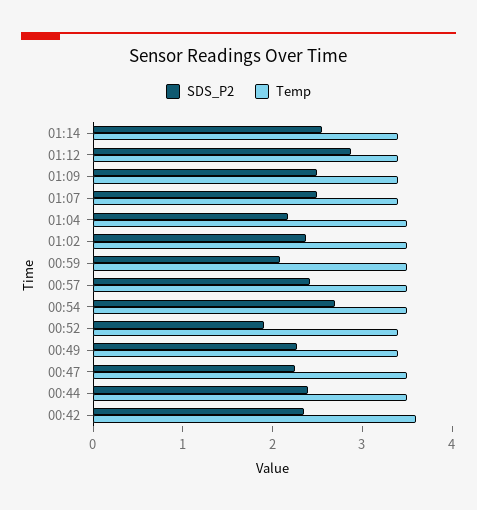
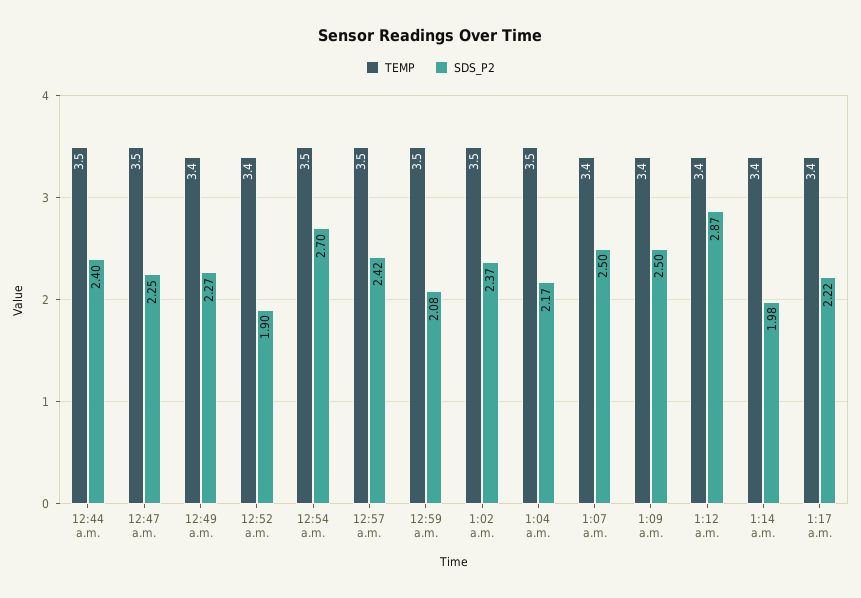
SDS_P2, 01:14: 2.6 -> 1.98
SDS_P2, 00:42: 2.4 -> none
Temp, 00:42: 3.6 -> none
Temp, 1:17 a.m.: none -> 3.4
SDS_P2, 1:17 a.m.: none -> 2.22

